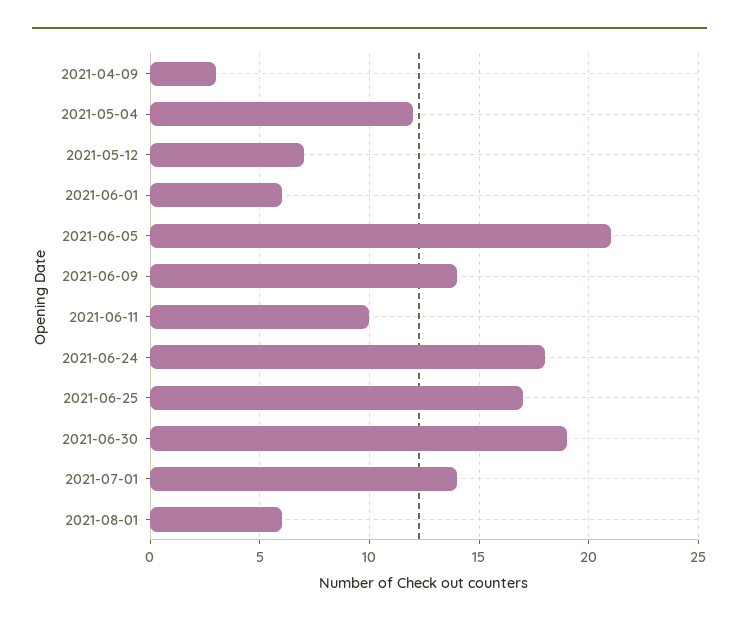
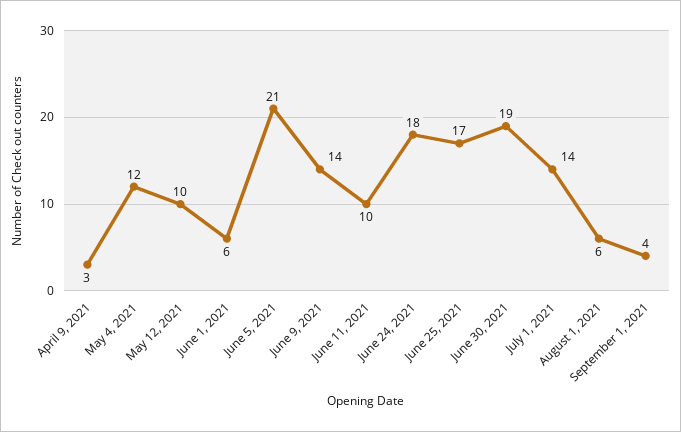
2021-05-12: 7 -> 10
September 1, 2021: none -> 4

